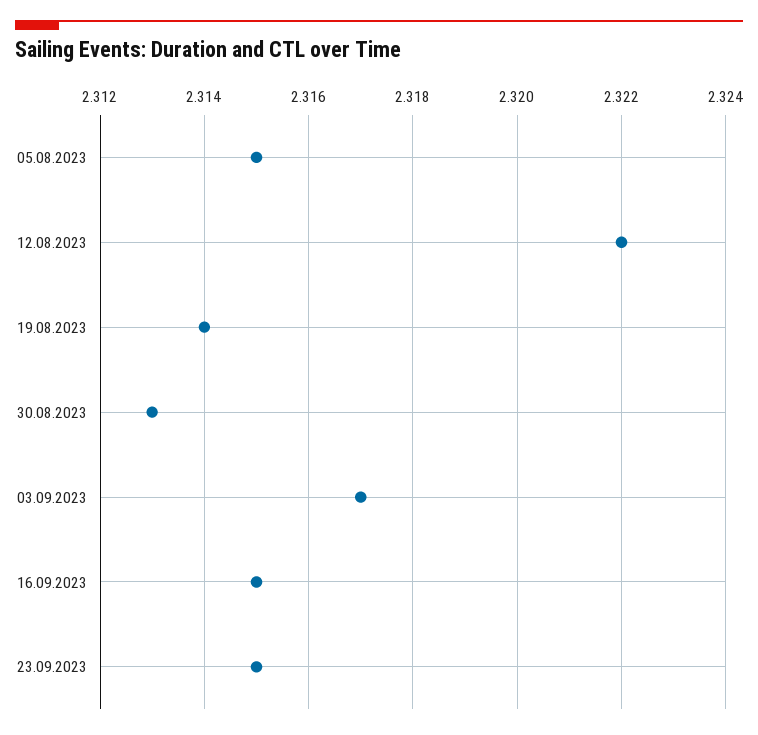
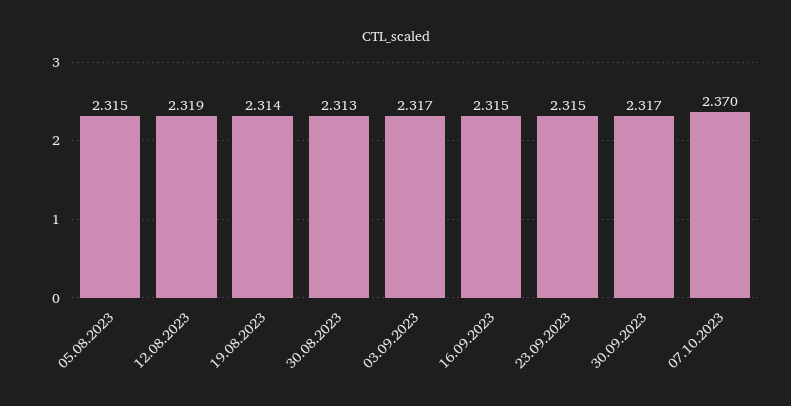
12.08.2023: 2.322 -> 2.319
30.09.2023: none -> 2.317
07.10.2023: none -> 2.37

